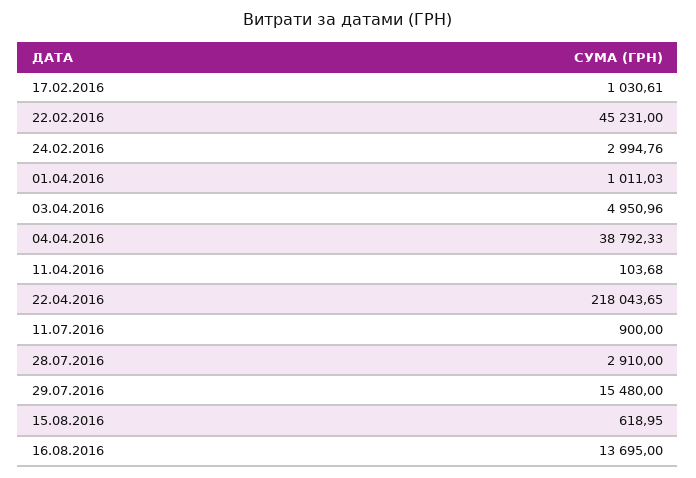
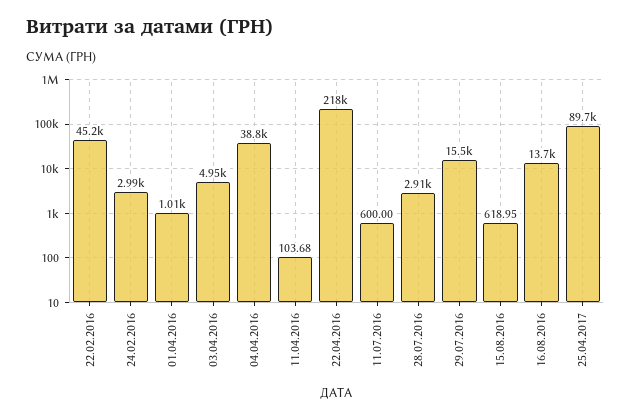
17.02.2016: 1030.61 -> none
11.07.2016: 900 -> 600
25.04.2017: none -> 89700

